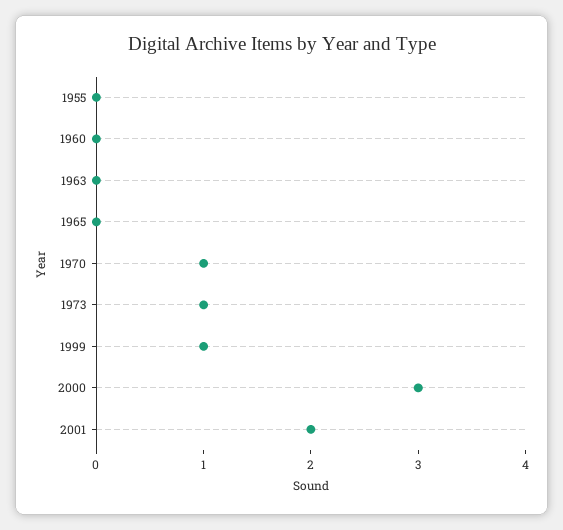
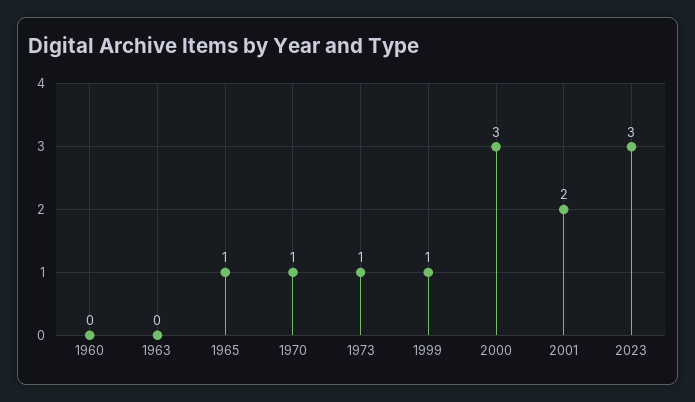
1955: 0 -> none
1965: 0 -> 1
2023: none -> 3

